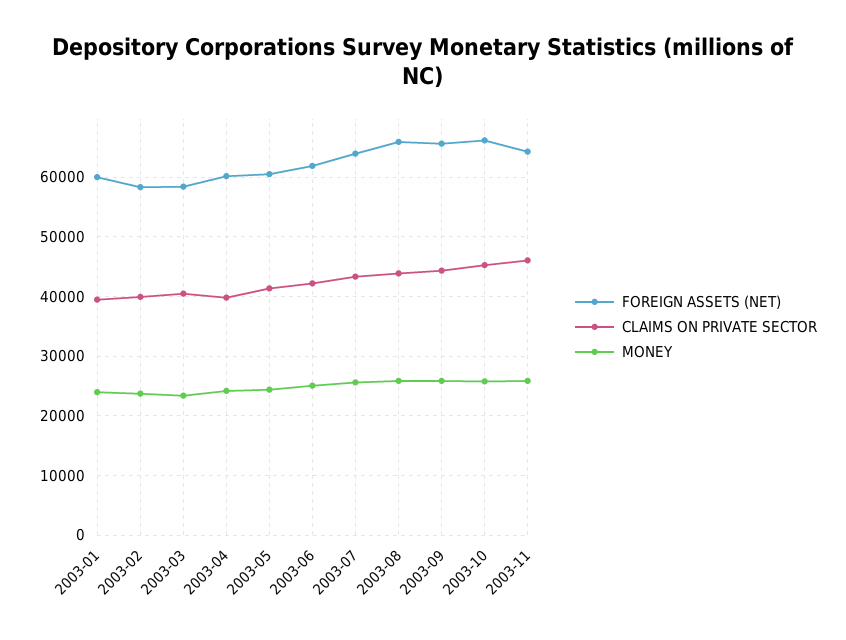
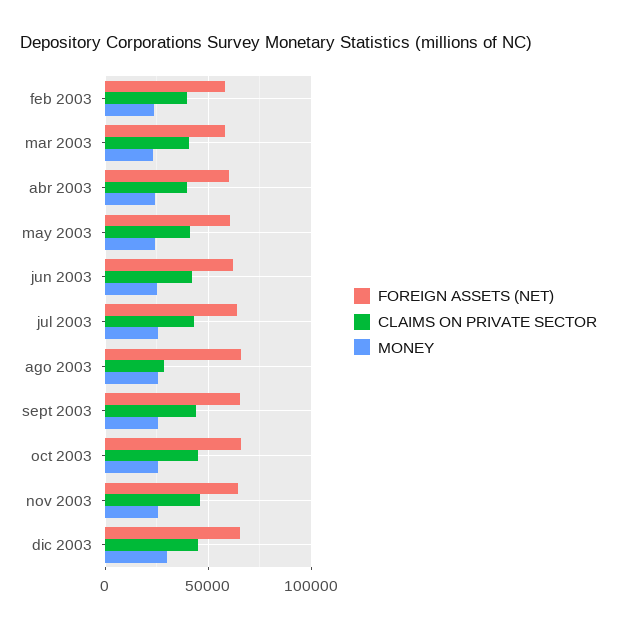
FOREIGN ASSETS (NET), 2003-01: 60000 -> none
CLAIMS ON PRIVATE SECTOR, 2003-01: 40000 -> none
MONEY, 2003-01: 24000 -> none
CLAIMS ON PRIVATE SECTOR, 2003-08: 44000 -> 30000
FOREIGN ASSETS (NET), dic 2003: none -> 65000
CLAIMS ON PRIVATE SECTOR, dic 2003: none -> 45000
MONEY, dic 2003: none -> 30000

